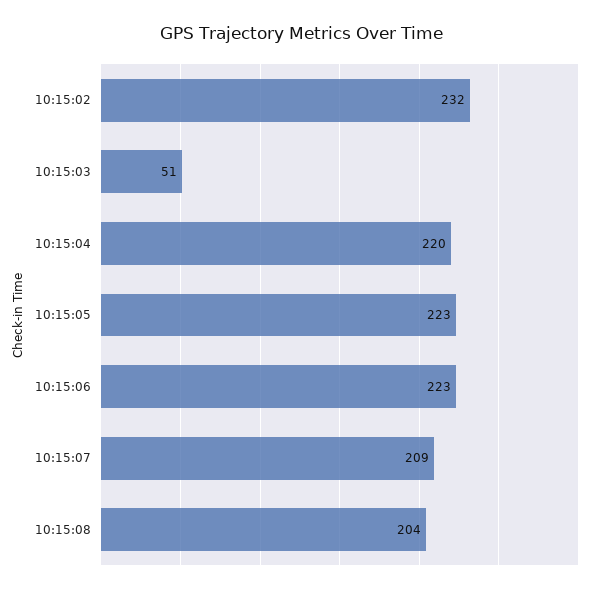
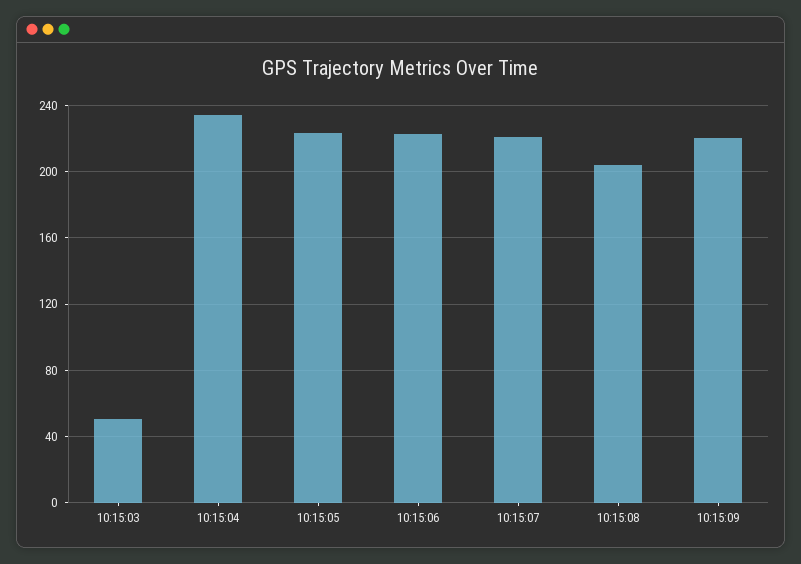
10:15:02: 232 -> none
10:15:04: 220 -> 235
10:15:07: 209 -> 220
10:15:09: none -> 220

